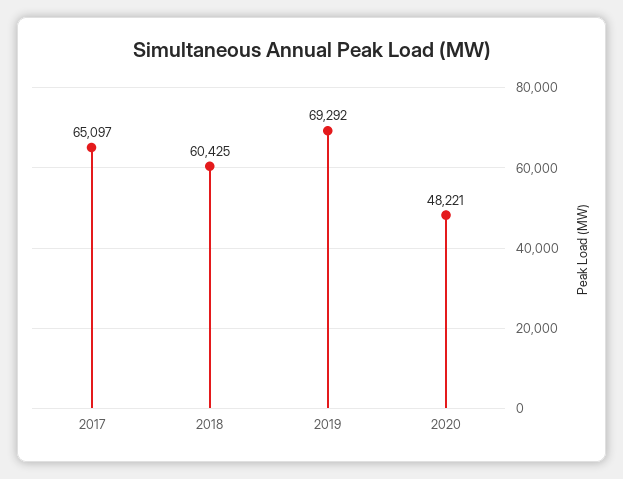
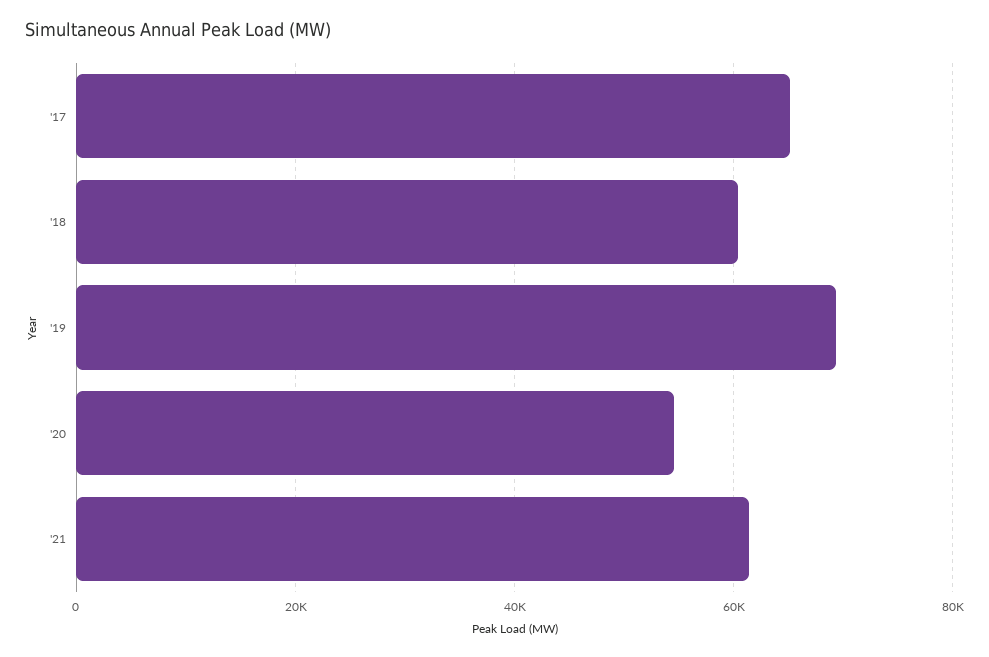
2020: 48221 -> 54000
'21: none -> 62000

